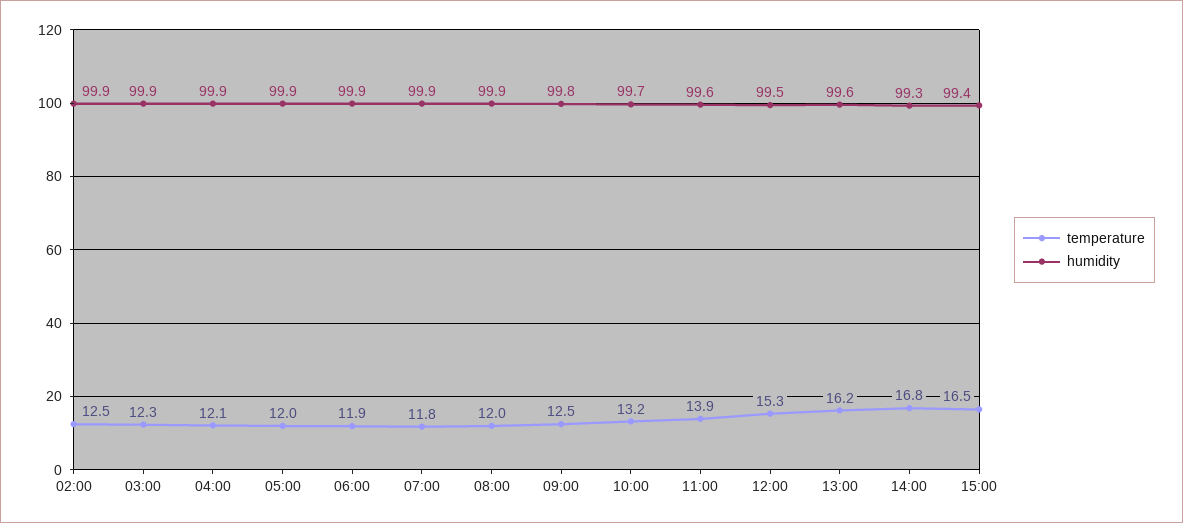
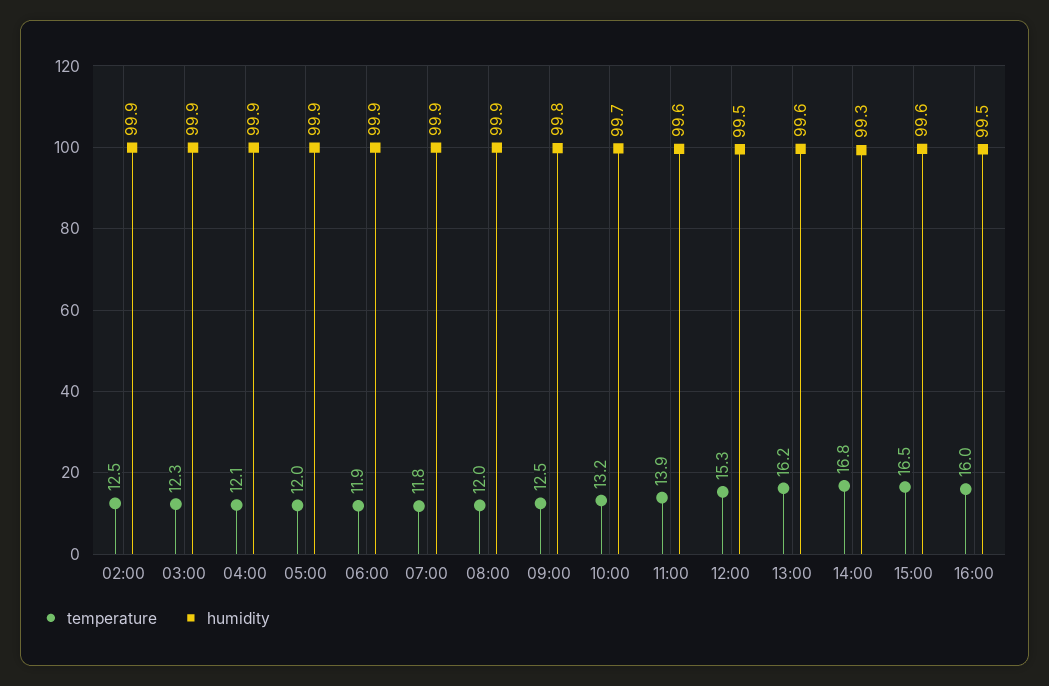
humidity, 15:00: 99.4 -> 99.6
temperature, 16:00: none -> 16
humidity, 16:00: none -> 99.5

